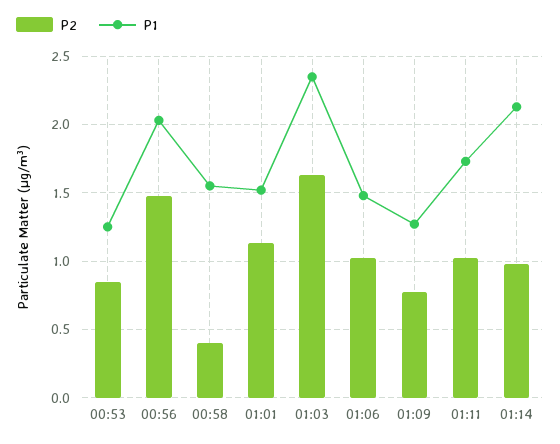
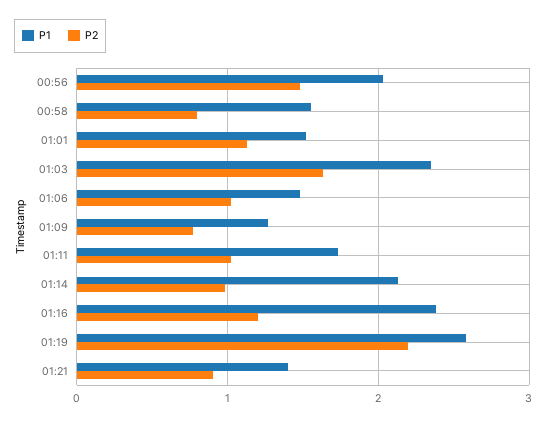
P2, 00:53: 0.85 -> none
P1, 00:53: 1.25 -> none
P2, 00:58: 0.4 -> 0.8
P1, 01:16: none -> 2.4
P2, 01:16: none -> 1.2
P1, 01:19: none -> 2.6
P2, 01:19: none -> 2.2
P1, 01:21: none -> 1.4
P2, 01:21: none -> 0.9

